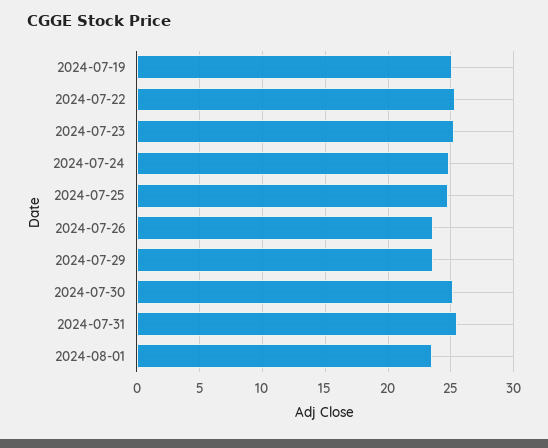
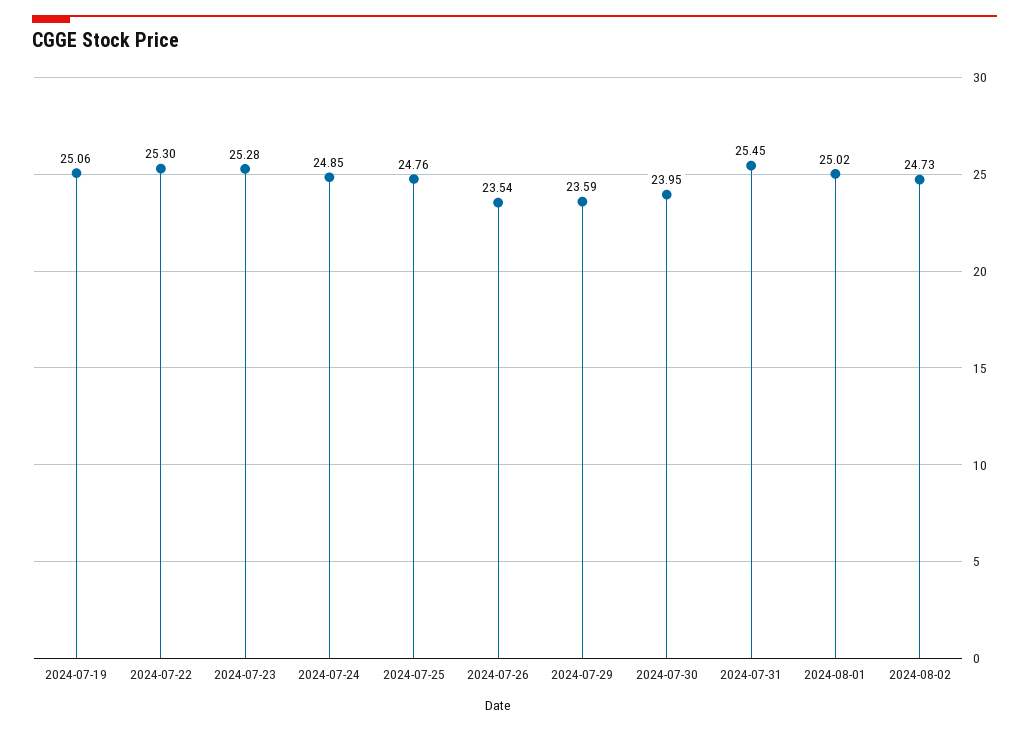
2024-07-30: 25 -> 23.95
2024-08-01: 23.5 -> 25.02
2024-08-02: none -> 24.73

